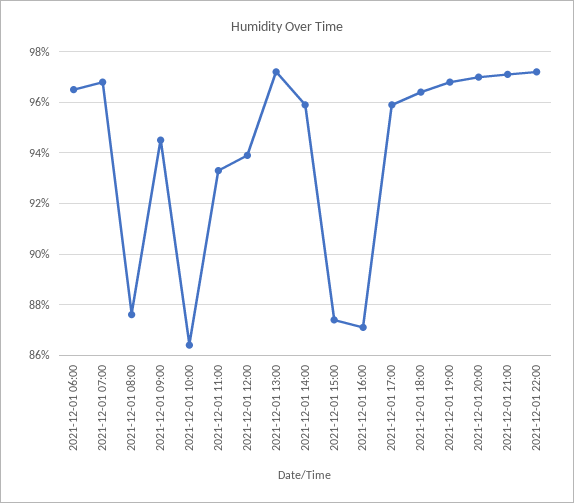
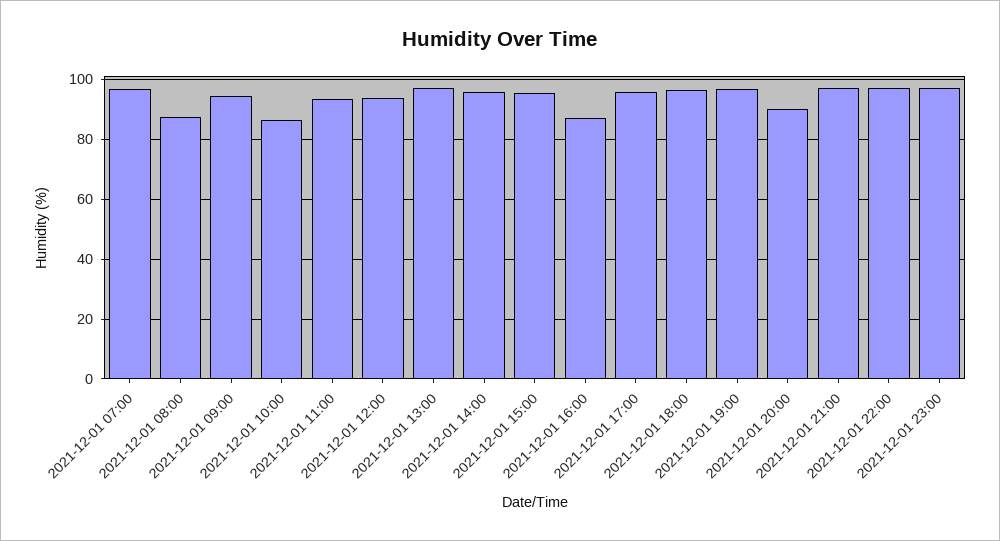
2021-12-01 06:00: 96.5 -> none
2021-12-01 15:00: 87.5 -> 95
2021-12-01 20:00: 97 -> 90
2021-12-01 23:00: none -> 97.5

